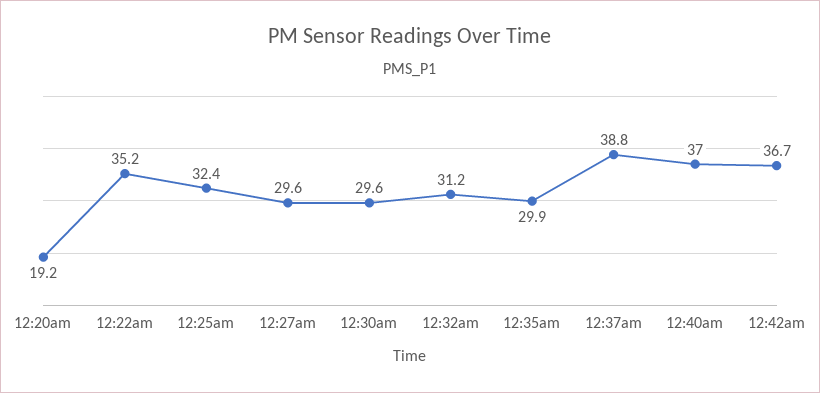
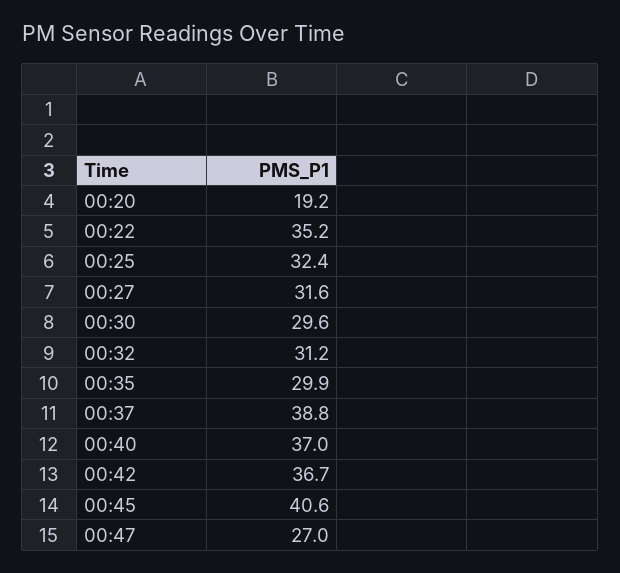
12:27am: 29.6 -> 31.6
00:45: none -> 40.6
00:47: none -> 27

